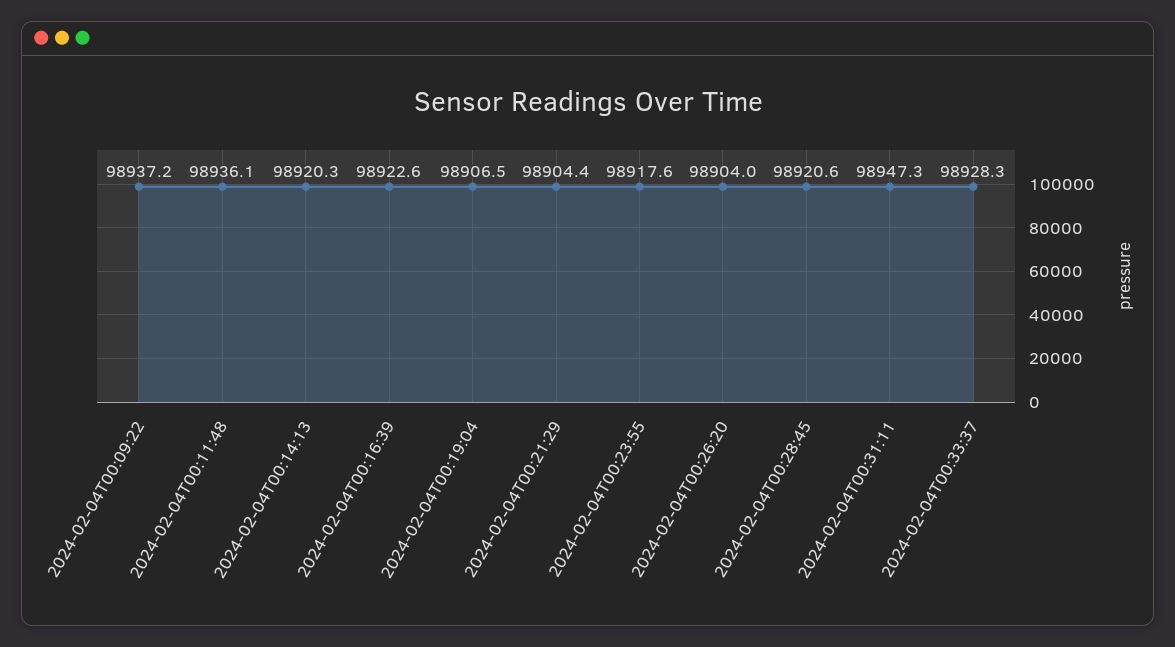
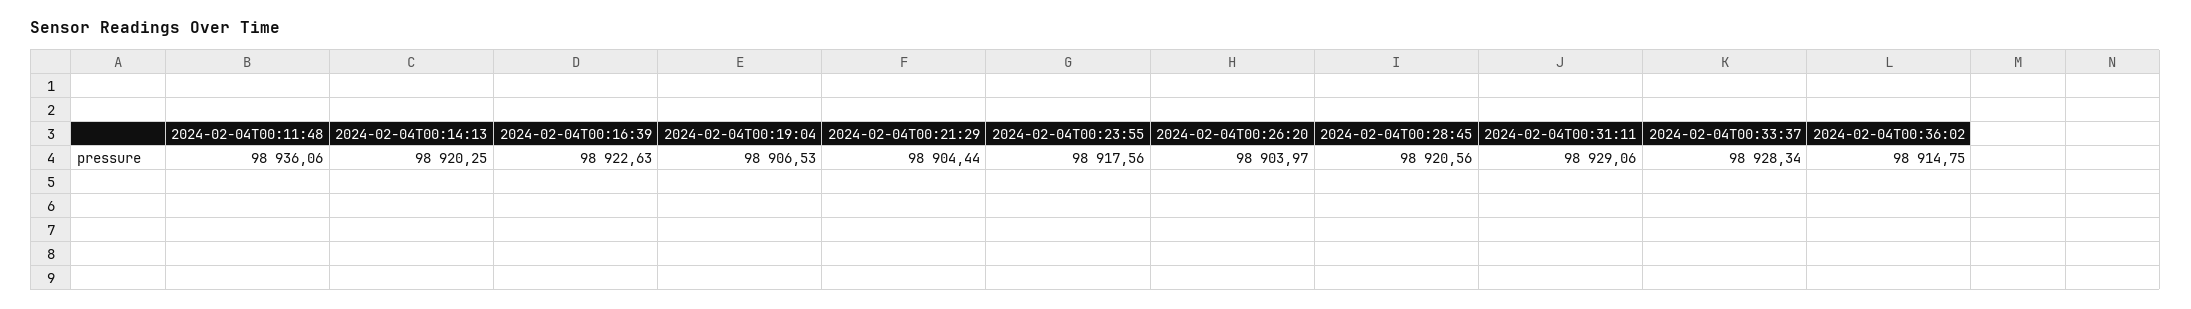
2024-02-04T00:09:22: 98937.2 -> none
2024-02-04T00:31:11: 98947.3 -> 98929.06
2024-02-04T00:36:02: none -> 98914.75

